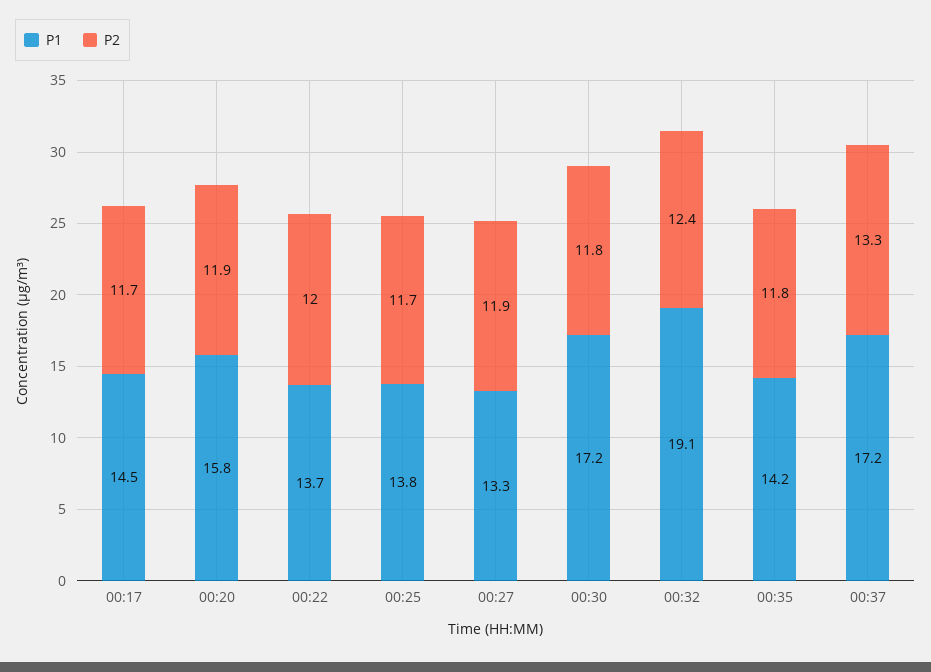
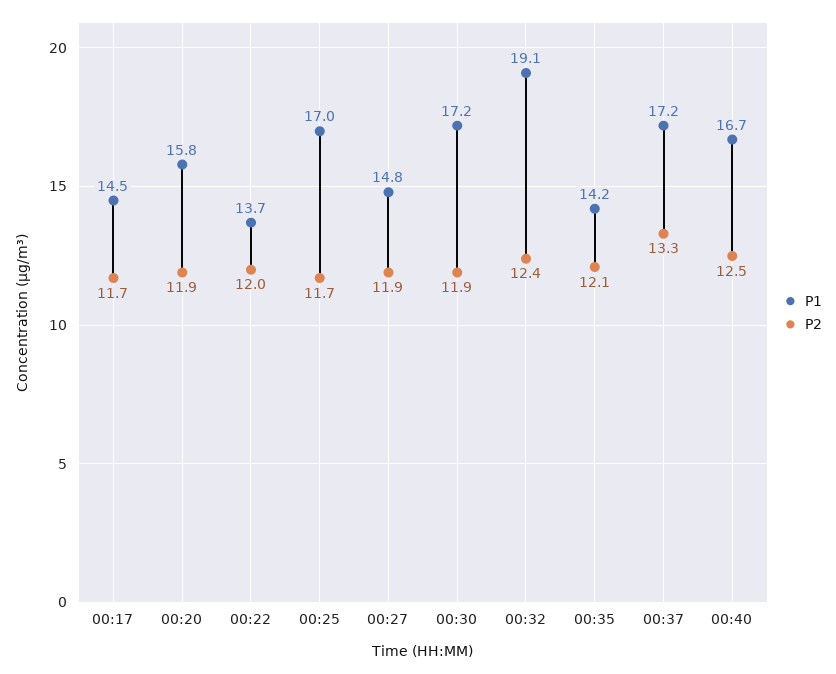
P1, 00:25: 13.8 -> 17
P1, 00:27: 13.3 -> 14.8
P2, 00:30: 11.8 -> 11.9
P2, 00:35: 11.8 -> 12.1
P1, 00:40: none -> 16.7
P2, 00:40: none -> 12.5

